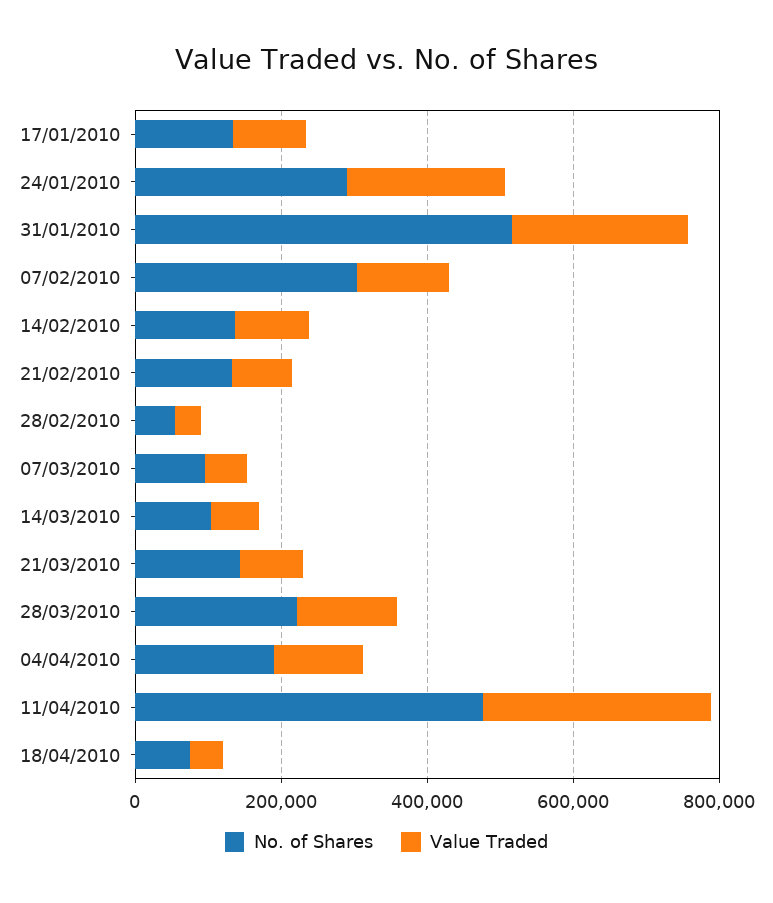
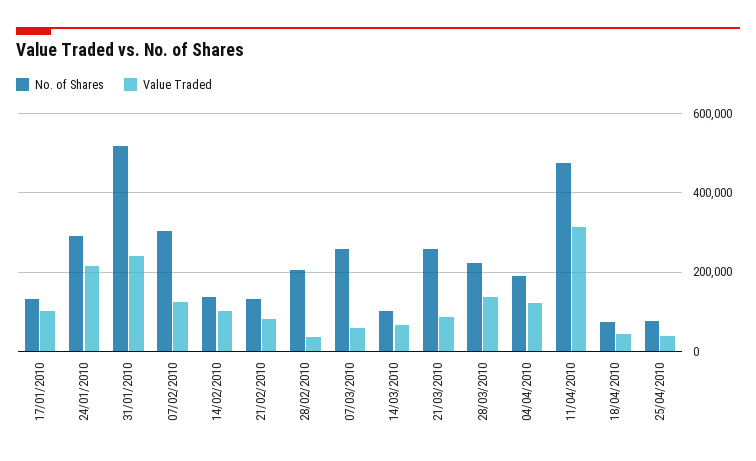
No. of Shares, 28/02/2010: 50000 -> 200000
No. of Shares, 07/03/2010: 100000 -> 260000
No. of Shares, 21/03/2010: 150000 -> 260000
No. of Shares, 25/04/2010: none -> 80000
Value Traded, 25/04/2010: none -> 40000

